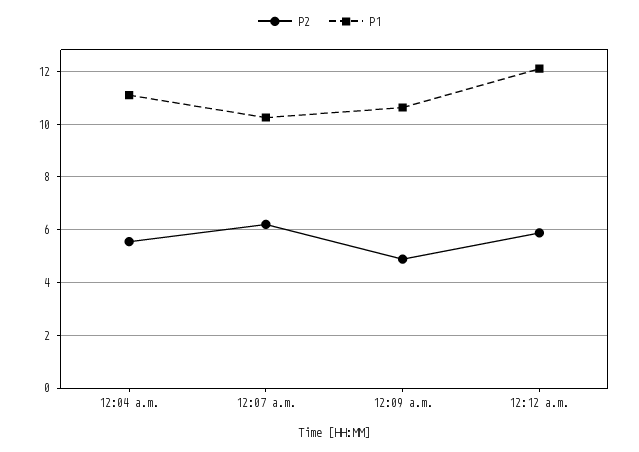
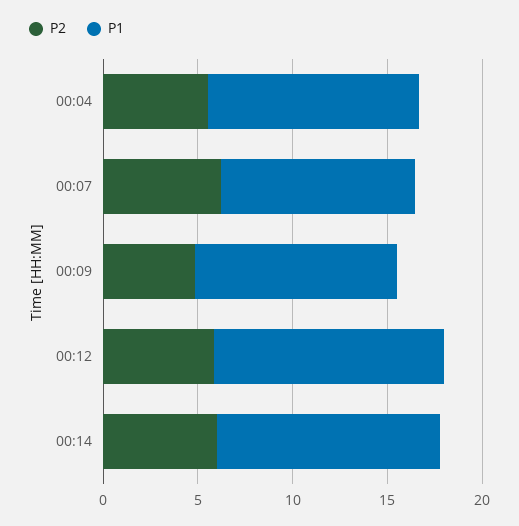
P2, 00:14: none -> 6
P1, 00:14: none -> 12

